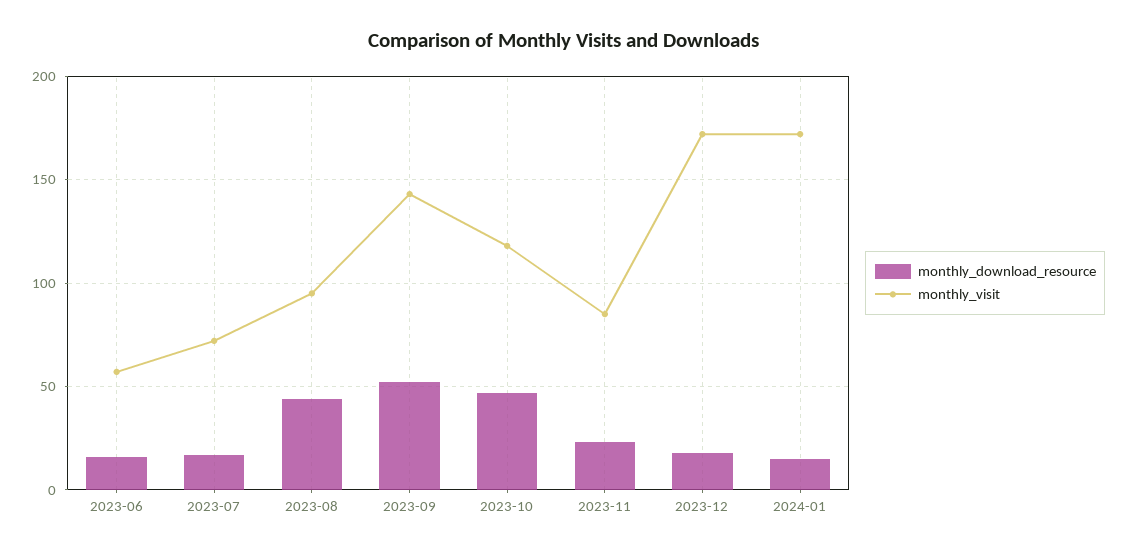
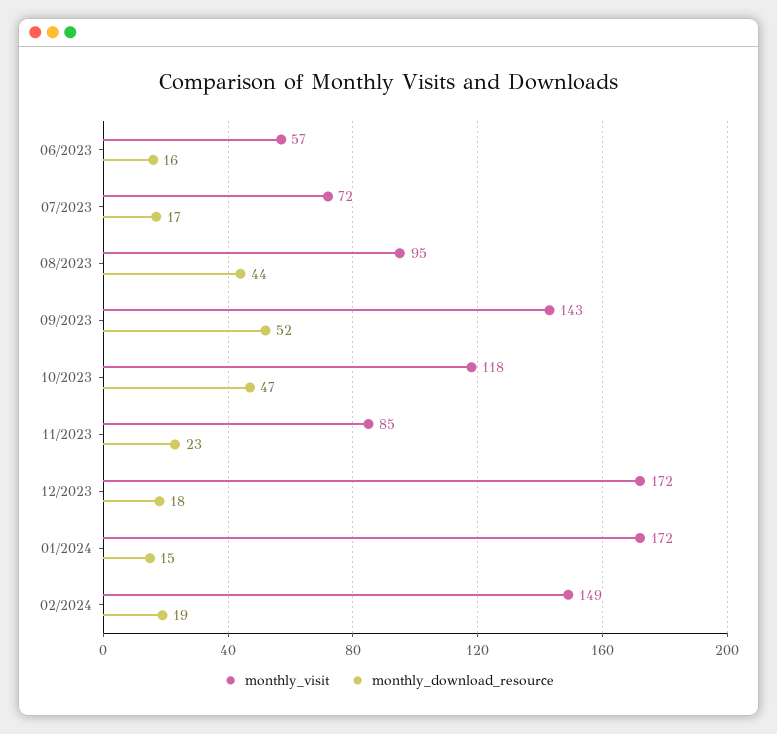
monthly_visit, 02/2024: none -> 149
monthly_download_resource, 02/2024: none -> 19

